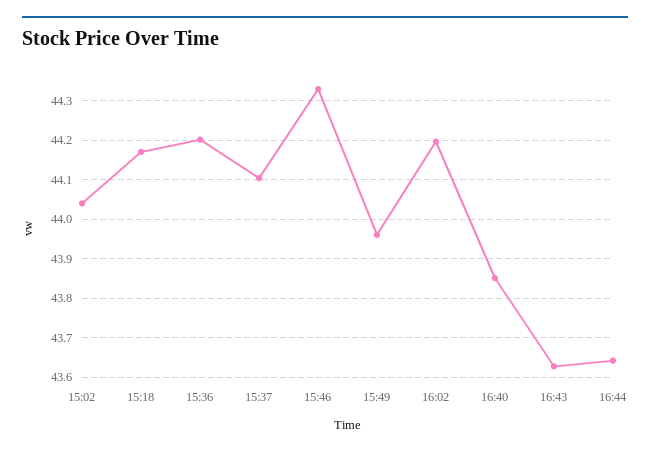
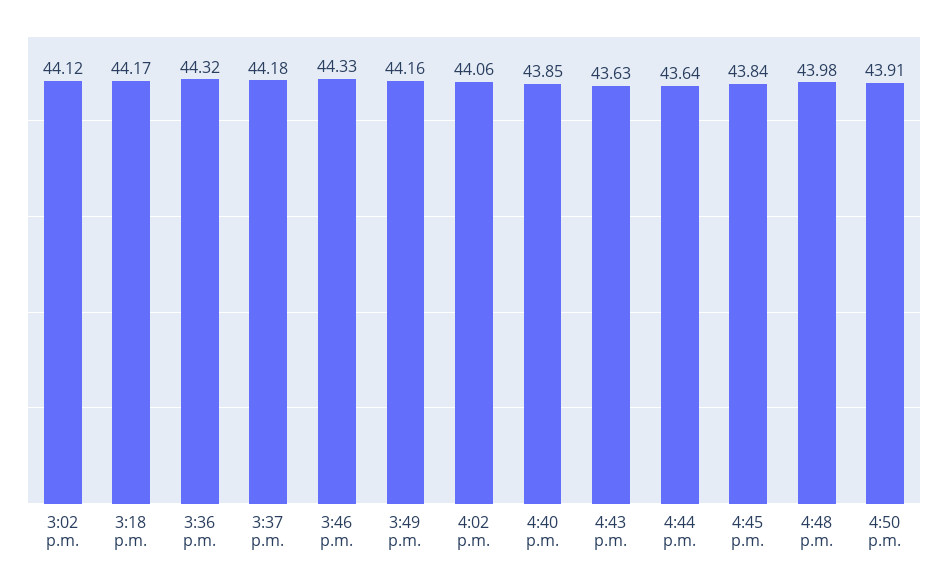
15:02: 44.04 -> 44.12
15:36: 44.2 -> 44.32
15:37: 44.1 -> 44.18
15:49: 43.96 -> 44.16
16:02: 44.2 -> 44.06
4:45 p.m.: none -> 43.84
4:48 p.m.: none -> 43.98
4:50 p.m.: none -> 43.91

